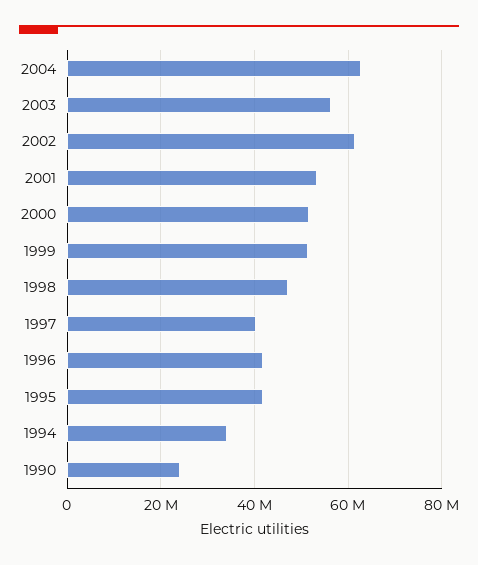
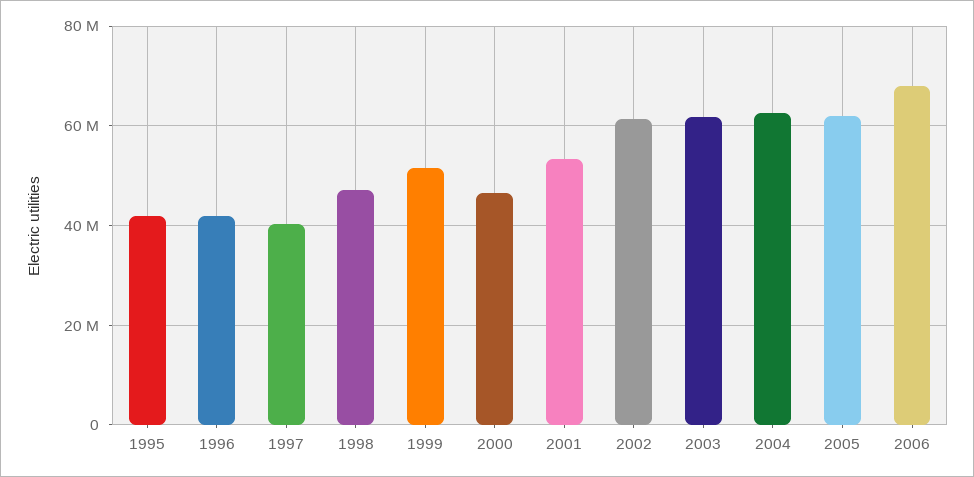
2003: 56000000 -> 62000000
2000: 52000000 -> 46000000
1994: 34000000 -> none
1990: 24000000 -> none
2005: none -> 62000000
2006: none -> 68000000

